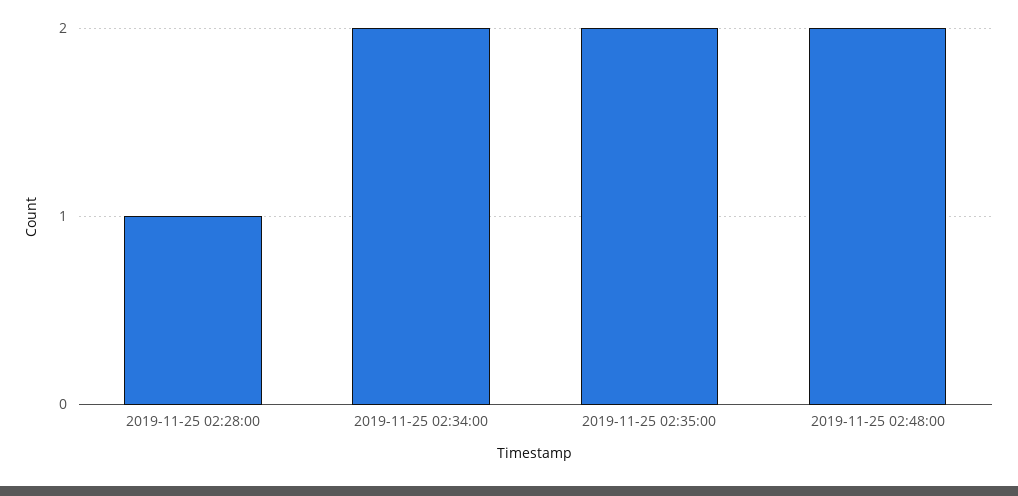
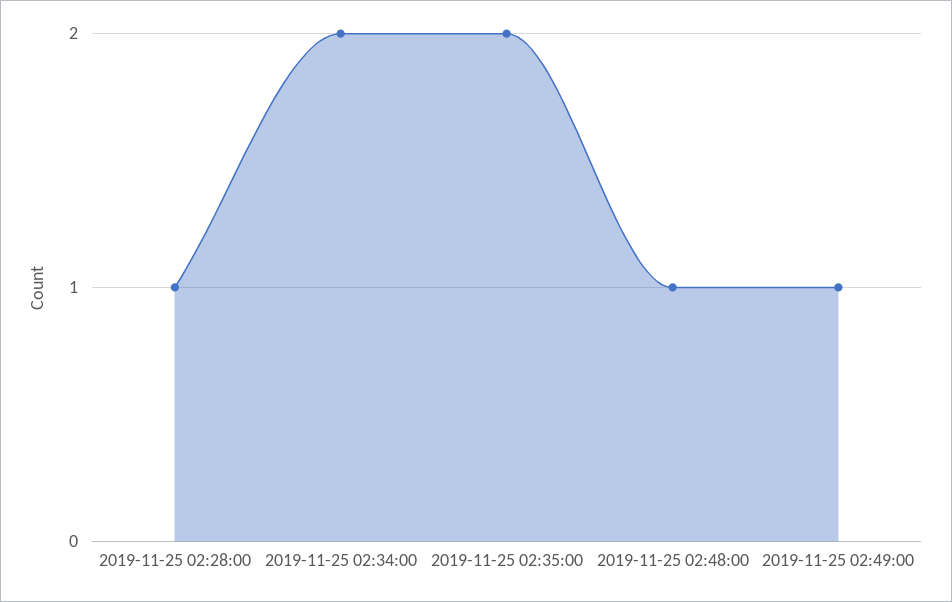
2019-11-25 02:48:00: 2 -> 1
2019-11-25 02:49:00: none -> 1

